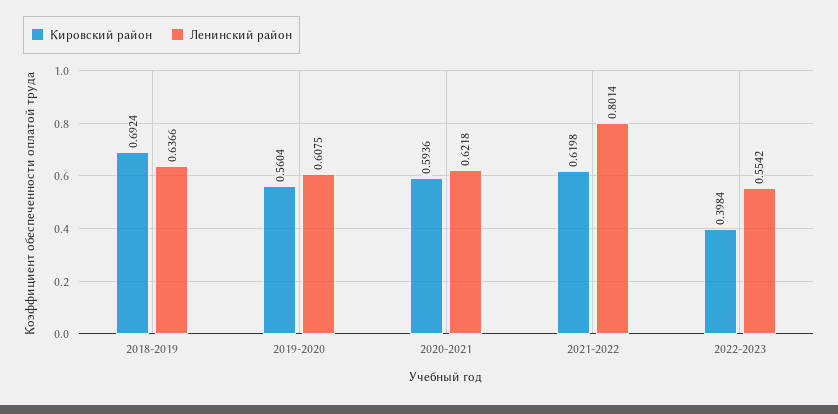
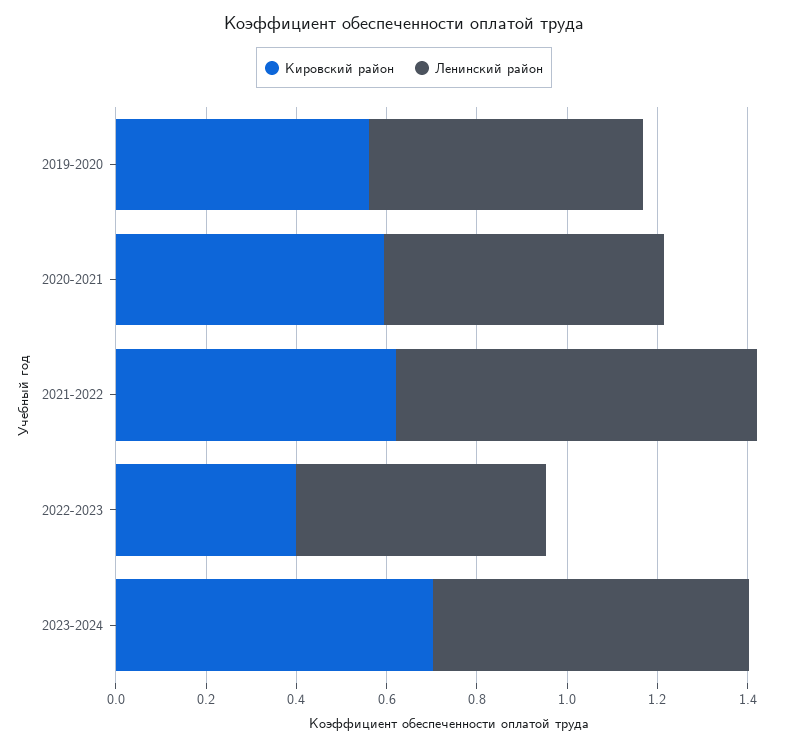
Кировский район, 2018-2019: 0.6924 -> none
Ленинский район, 2018-2019: 0.6366 -> none
Кировский район, 2023-2024: none -> 0.7
Ленинский район, 2023-2024: none -> 0.7

